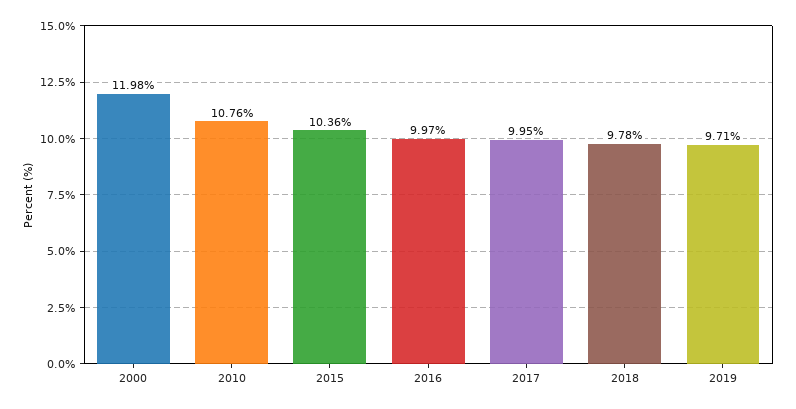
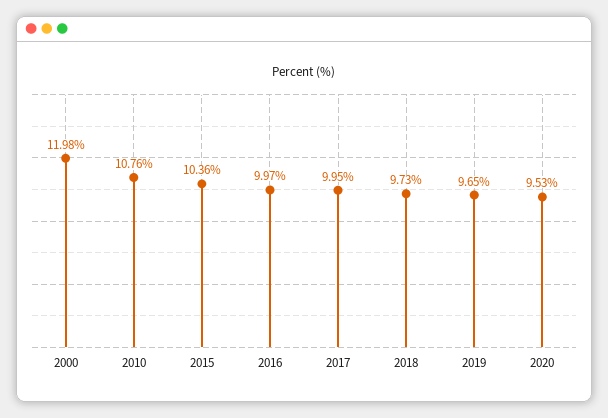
2018: 9.78 -> 9.73
2019: 9.71 -> 9.65
2020: none -> 9.53

